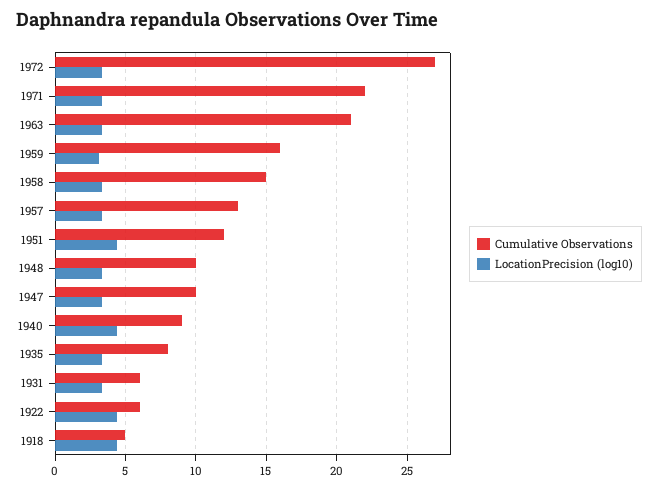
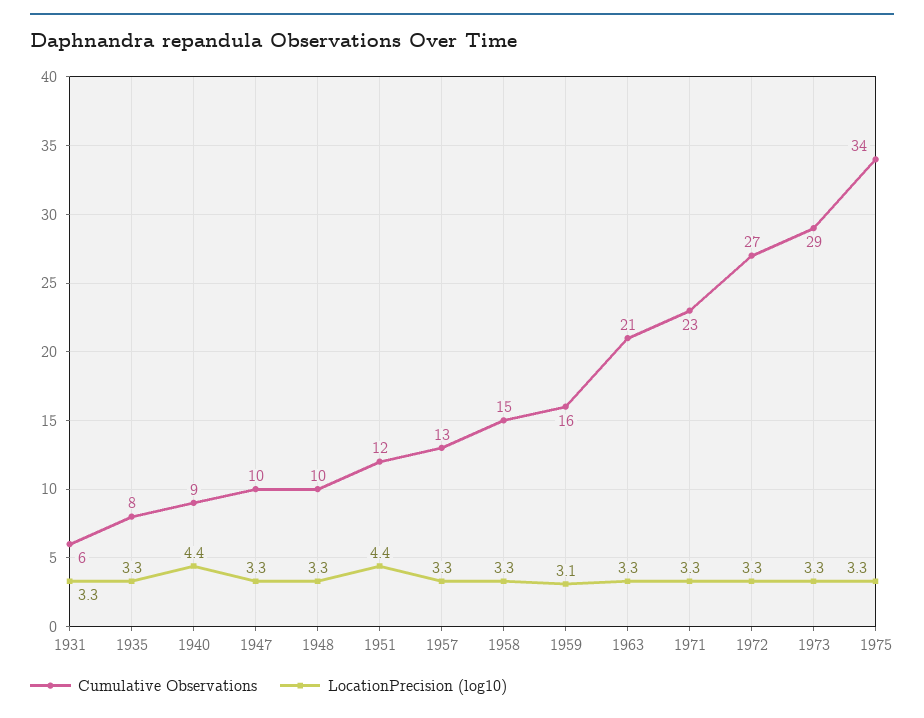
Cumulative Observations, 1971: 22 -> 23
Cumulative Observations, 1922: 6 -> none
LocationPrecision (log10), 1922: 4.5 -> none
Cumulative Observations, 1918: 5 -> none
LocationPrecision (log10), 1918: 4.5 -> none
Cumulative Observations, 1973: none -> 29
LocationPrecision (log10), 1973: none -> 3.3
Cumulative Observations, 1975: none -> 34
LocationPrecision (log10), 1975: none -> 3.3

